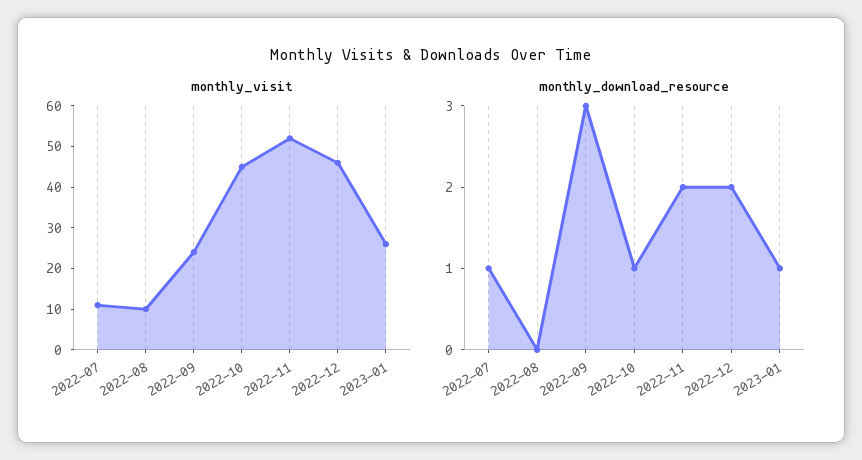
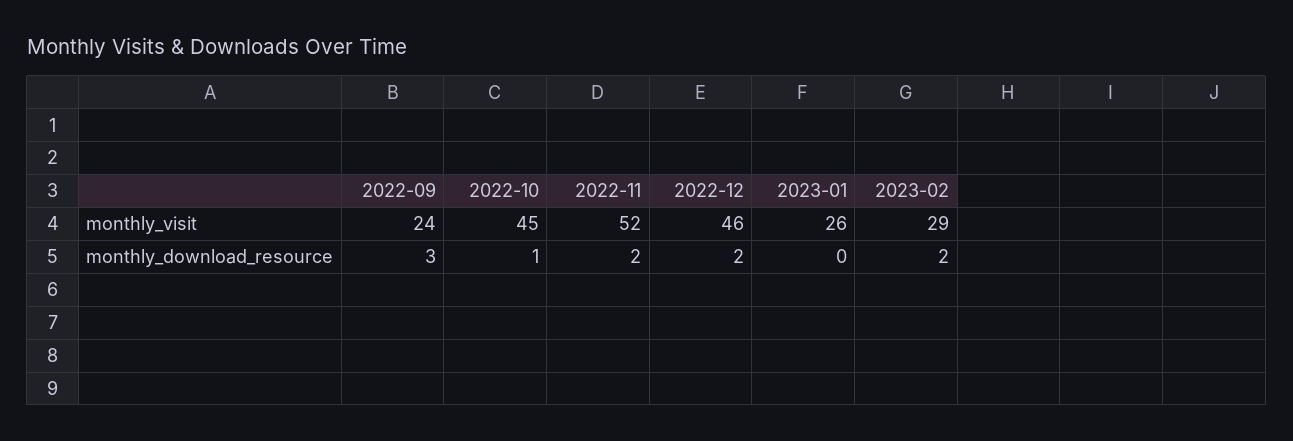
monthly_visit, 2022-07: 10 -> none
monthly_visit, 2022-08: 10 -> none
monthly_download_resource, 2022-07: 1 -> none
monthly_download_resource, 2022-08: 0 -> none
monthly_download_resource, 2023-01: 1 -> 0
monthly_visit, 2023-02: none -> 29
monthly_download_resource, 2023-02: none -> 2

